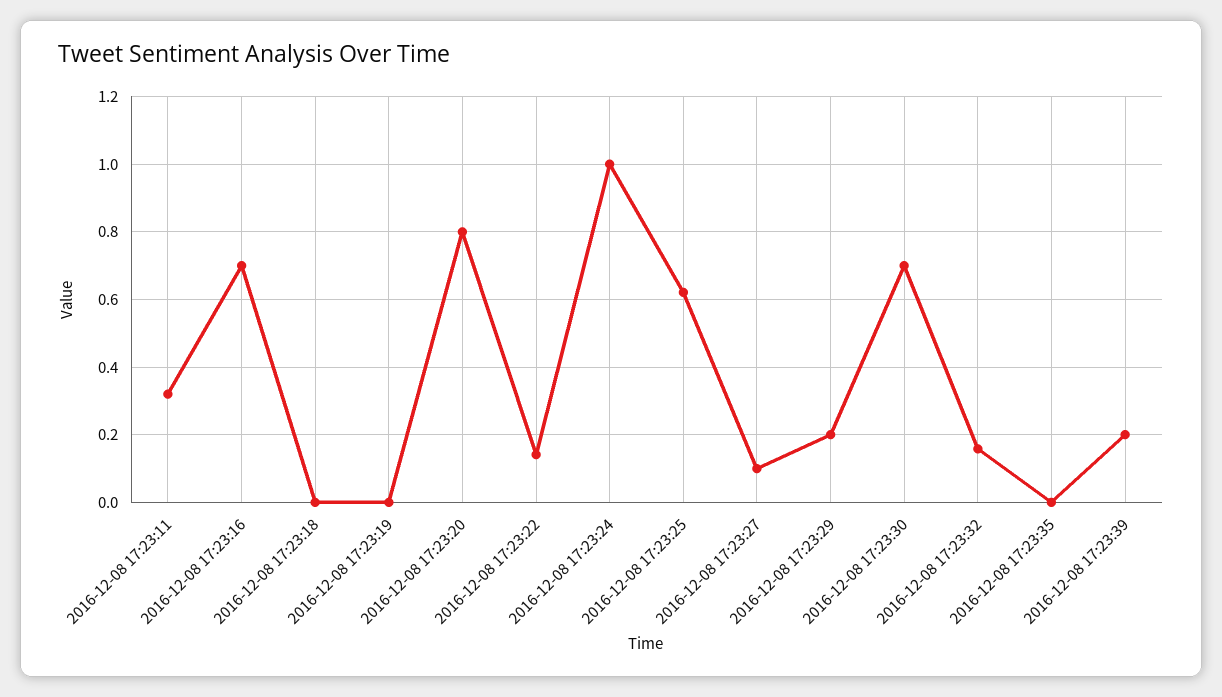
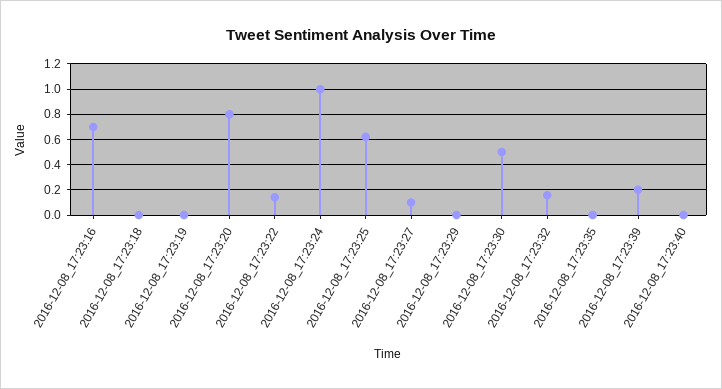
2016-12-08 17:23:11: 0.32 -> none
2016-12-08 17:23:29: 0.2 -> 0
2016-12-08 17:23:30: 0.7 -> 0.5
2016-12-08_17:23:40: none -> 0

